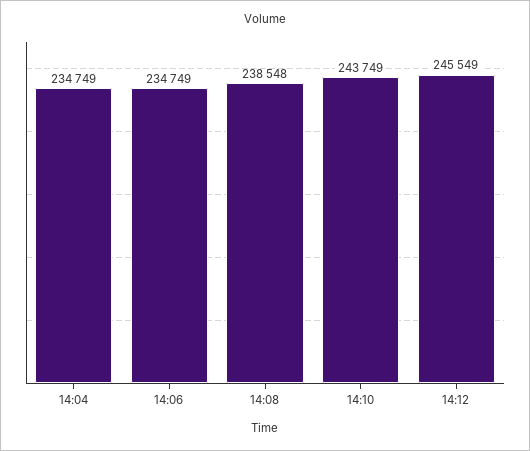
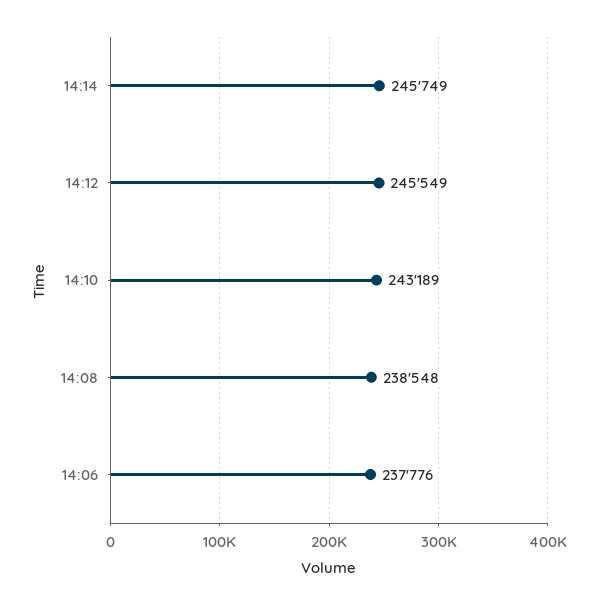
14:04: 234749 -> none
14:06: 234749 -> 237776
14:10: 243749 -> 243189
14:14: none -> 245749

